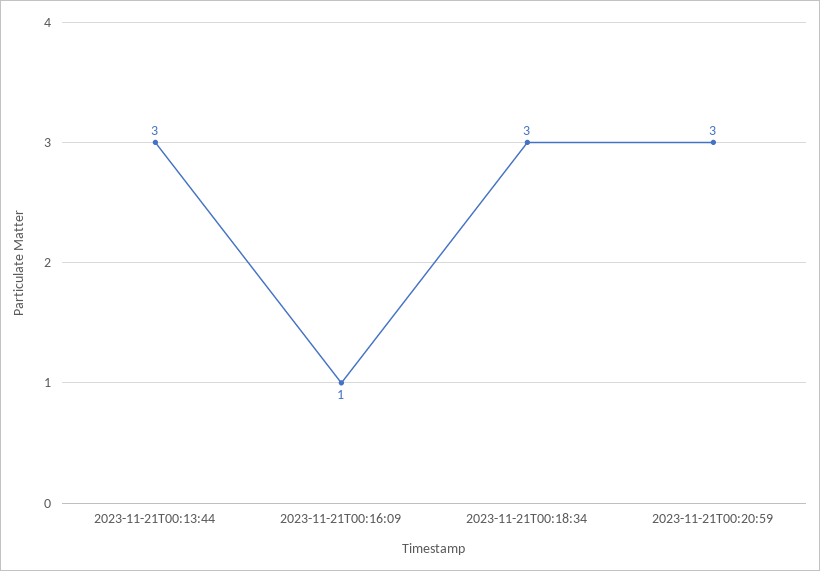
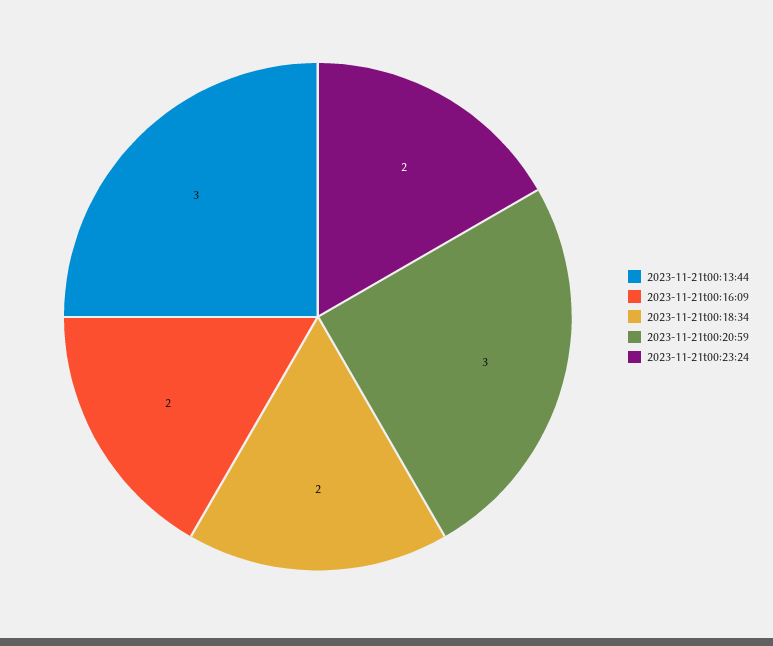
2023-11-21T00:16:09: 1 -> 2
2023-11-21T00:18:34: 3 -> 2
2023-11-21t00:23:24: none -> 2

